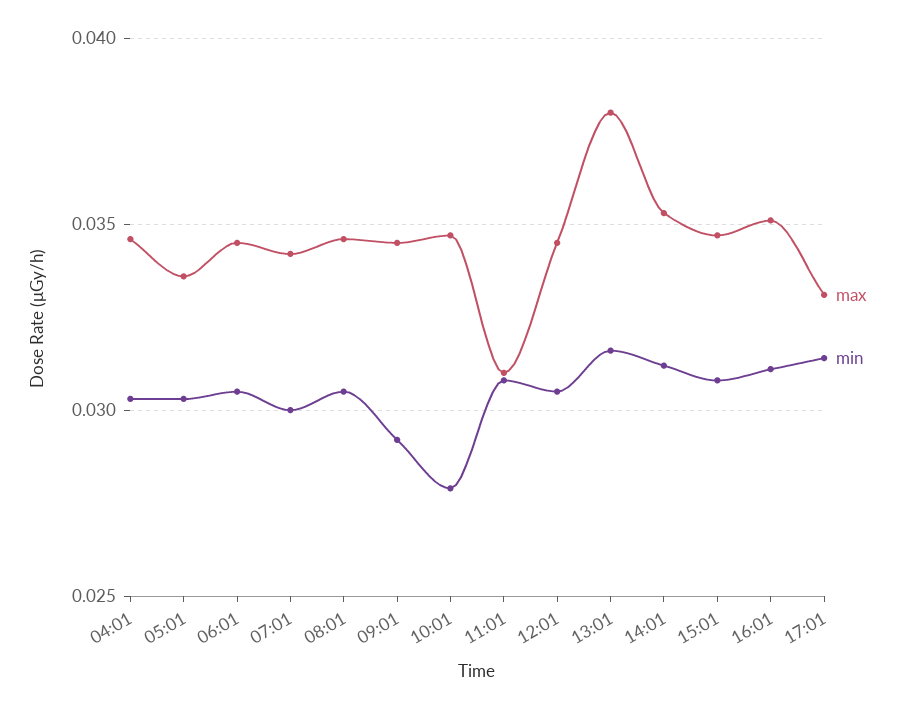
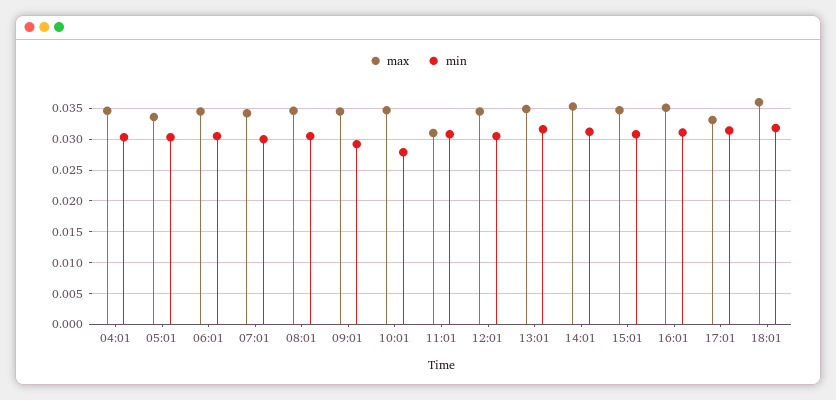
max, 13:01: 0.038 -> 0.035
max, 18:01: none -> 0.036
min, 18:01: none -> 0.032

